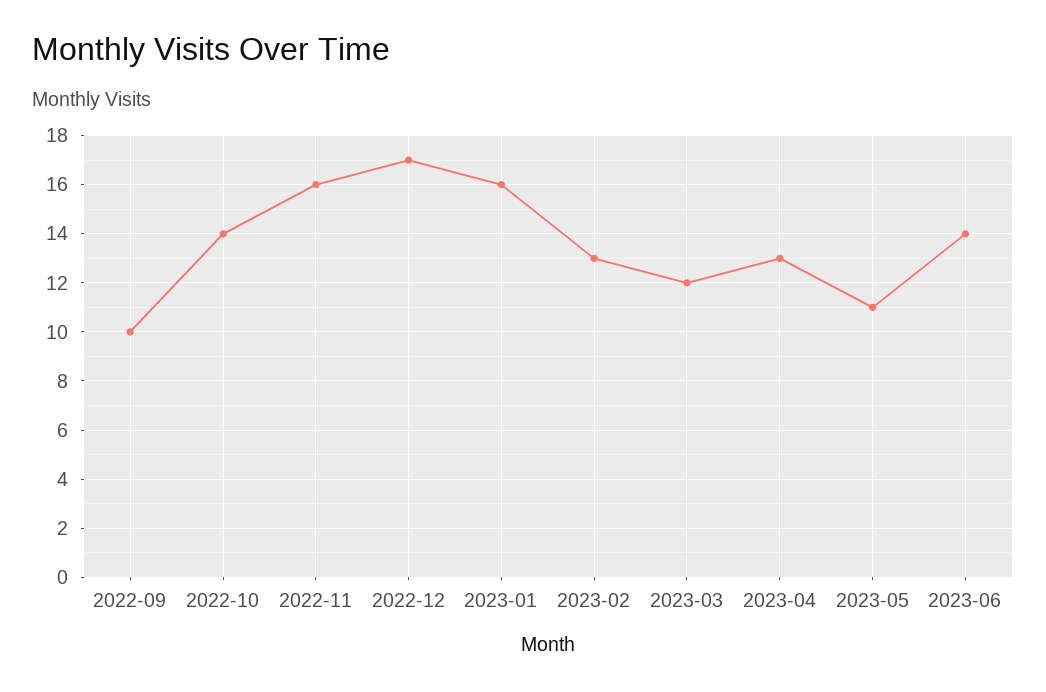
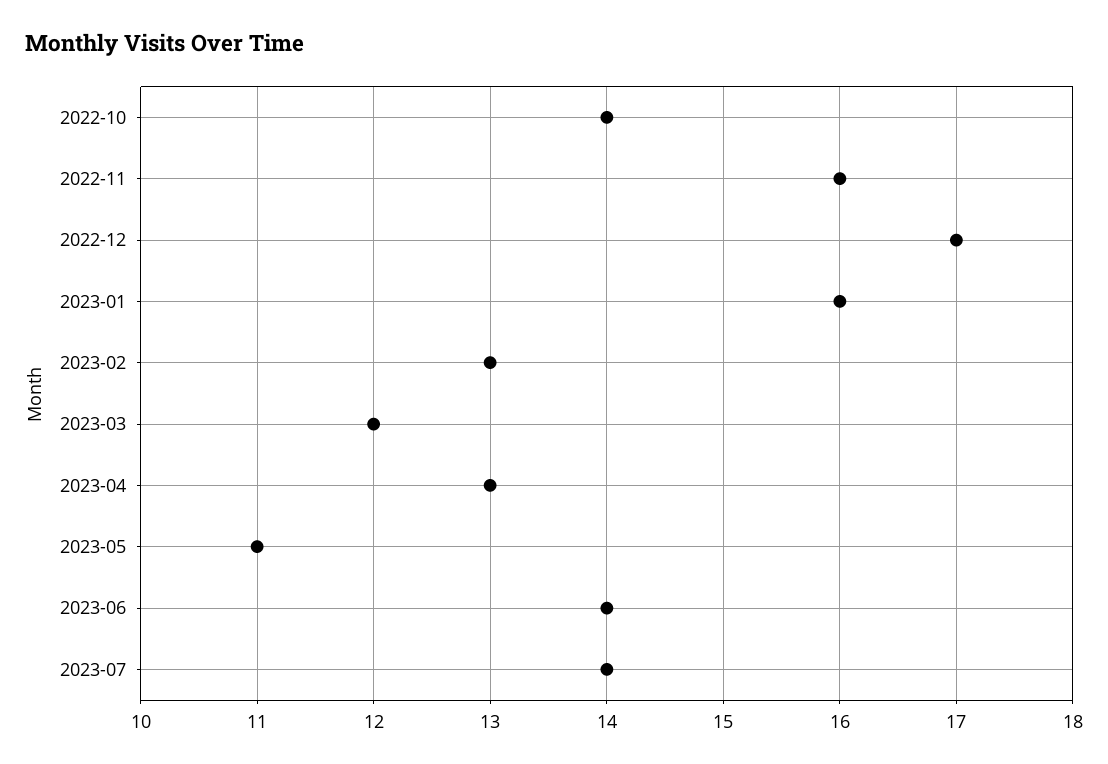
2022-09: 10 -> none
2023-07: none -> 14

